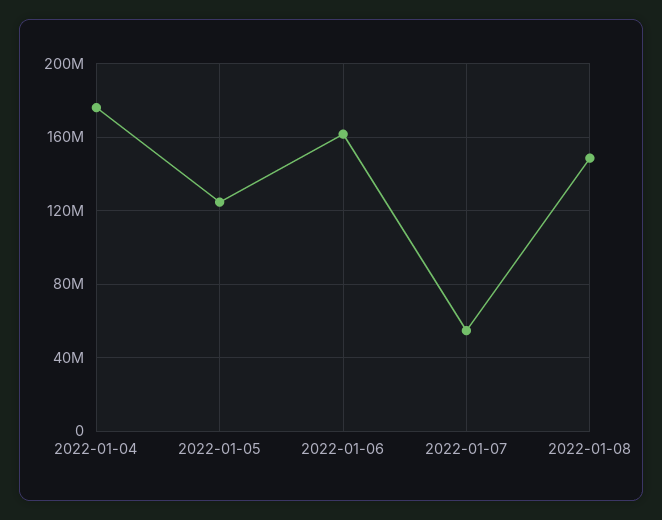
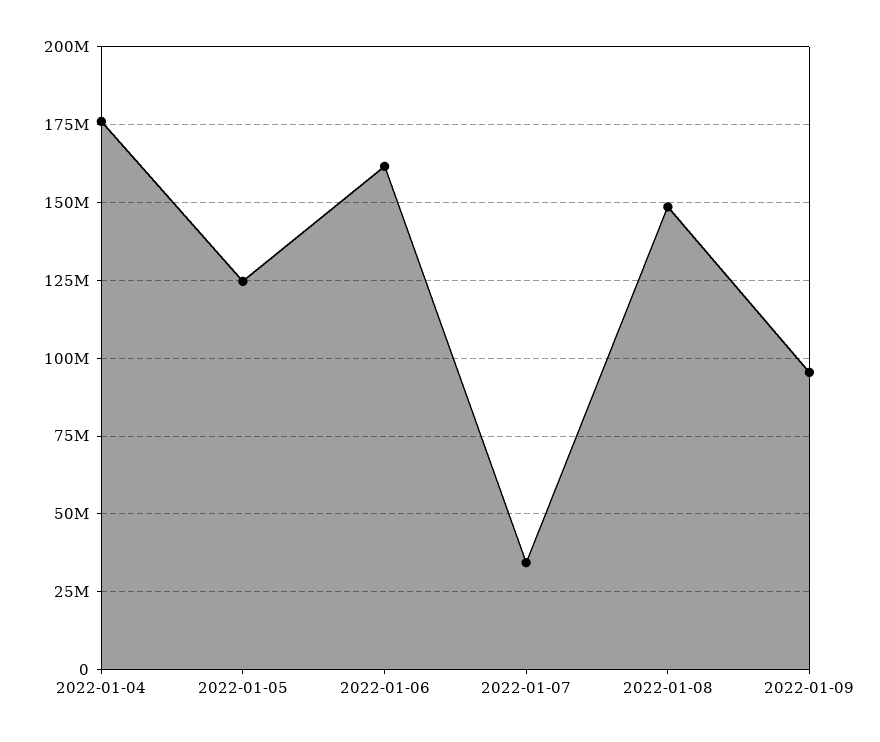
2022-01-07: 55000000 -> 35000000
2022-01-09: none -> 95000000

